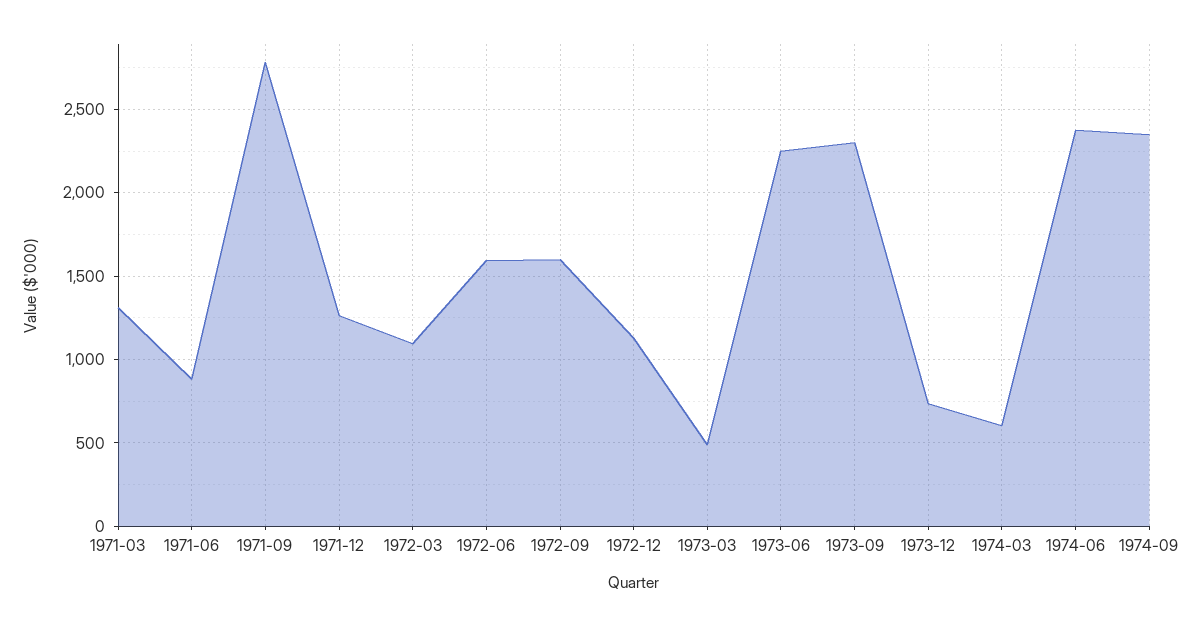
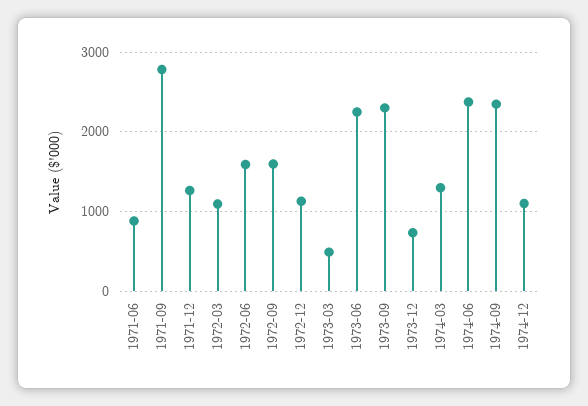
1971-03: 1300 -> none
1974-03: 600 -> 1300
1974-12: none -> 1100

